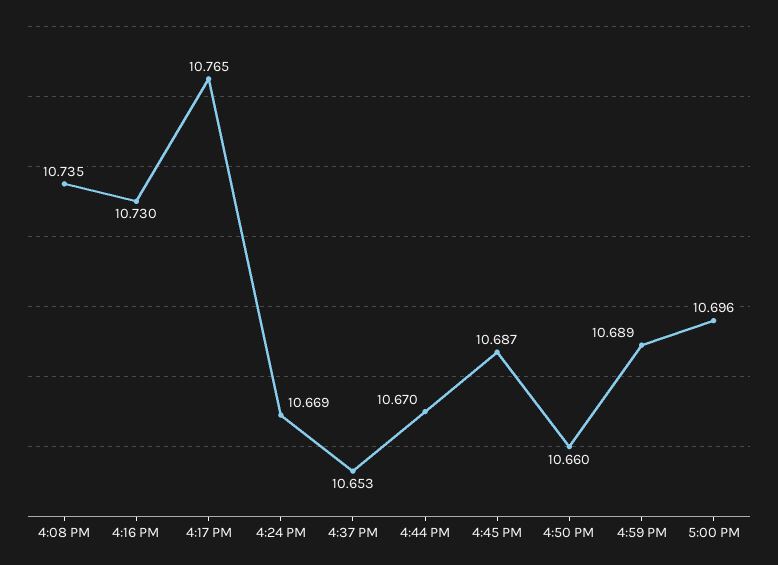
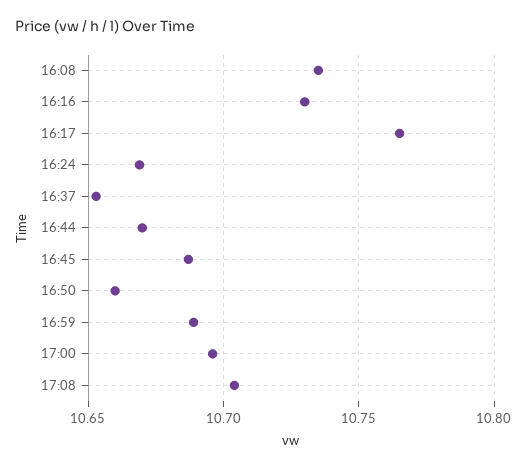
17:08: none -> 10.705

